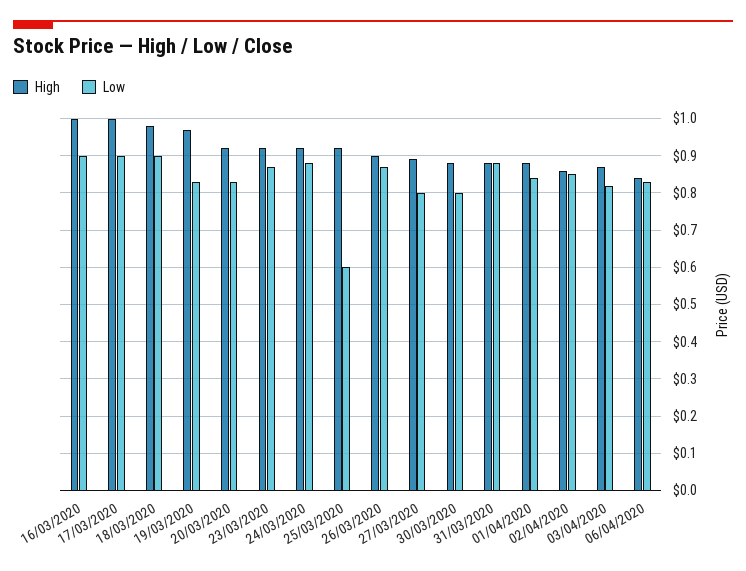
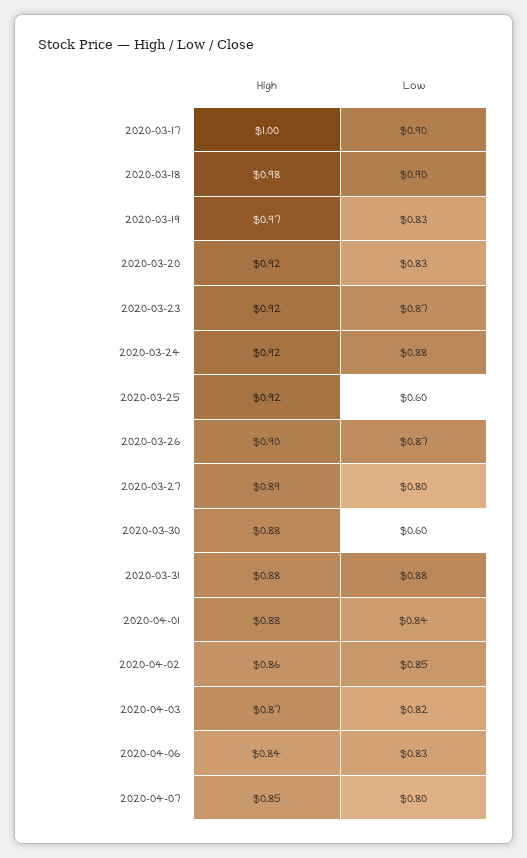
High, 16/03/2020: 1 -> none
Low, 16/03/2020: 0.9 -> none
Low, 30/03/2020: 0.8 -> 0.6
High, 2020-04-07: none -> 0.85
Low, 2020-04-07: none -> 0.8

